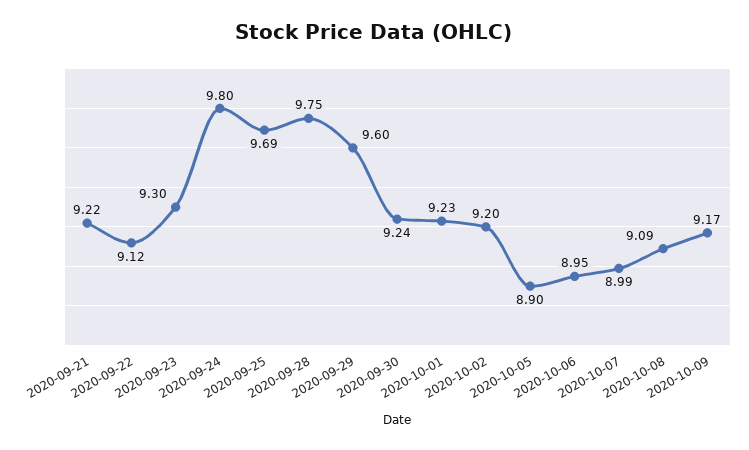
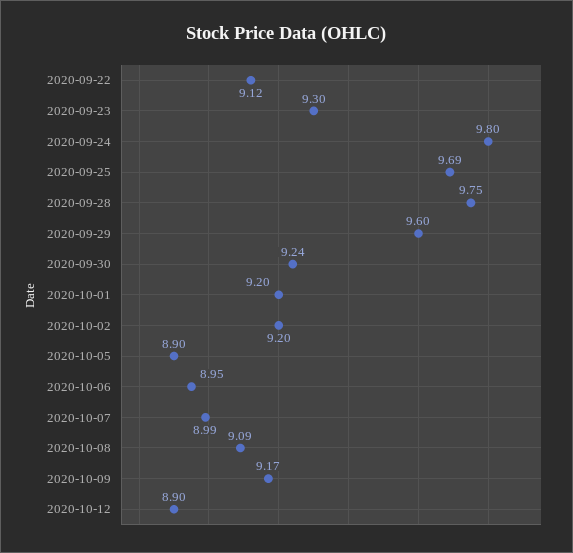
2020-09-21: 9.22 -> none
2020-10-01: 9.23 -> 9.2
2020-10-12: none -> 8.9

